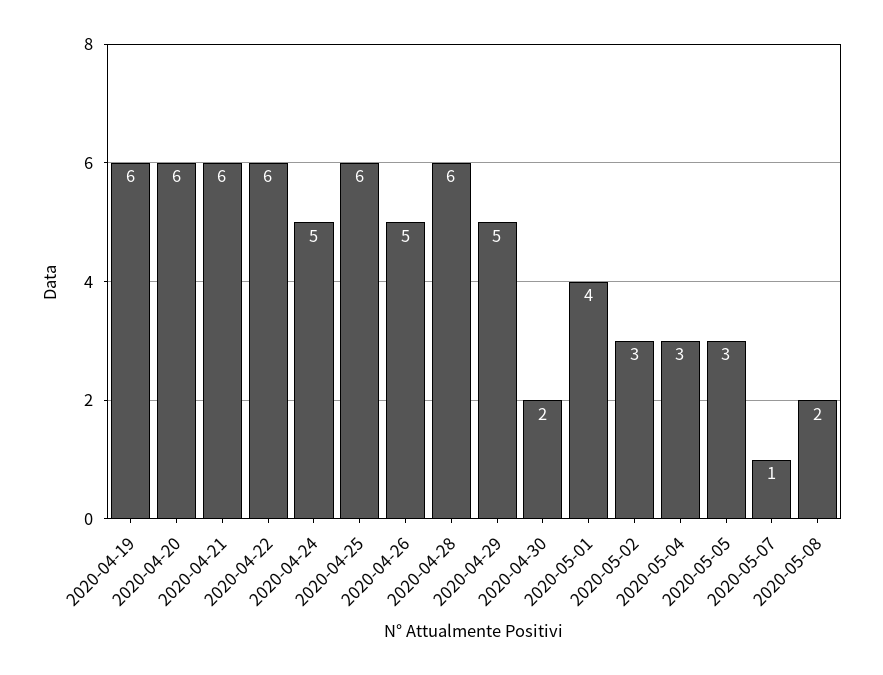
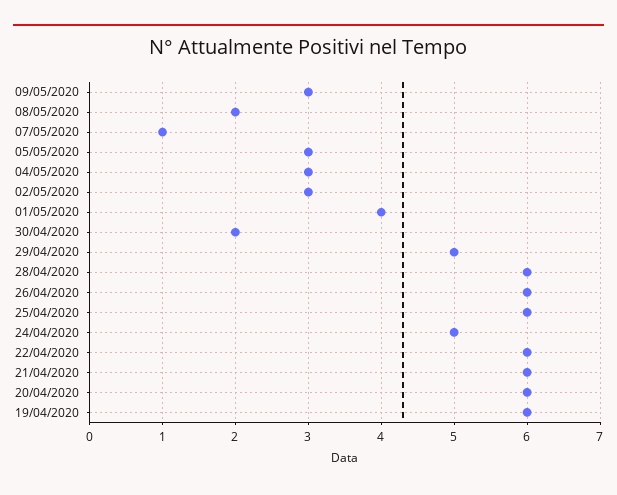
2020-04-26: 5 -> 6
09/05/2020: none -> 3

